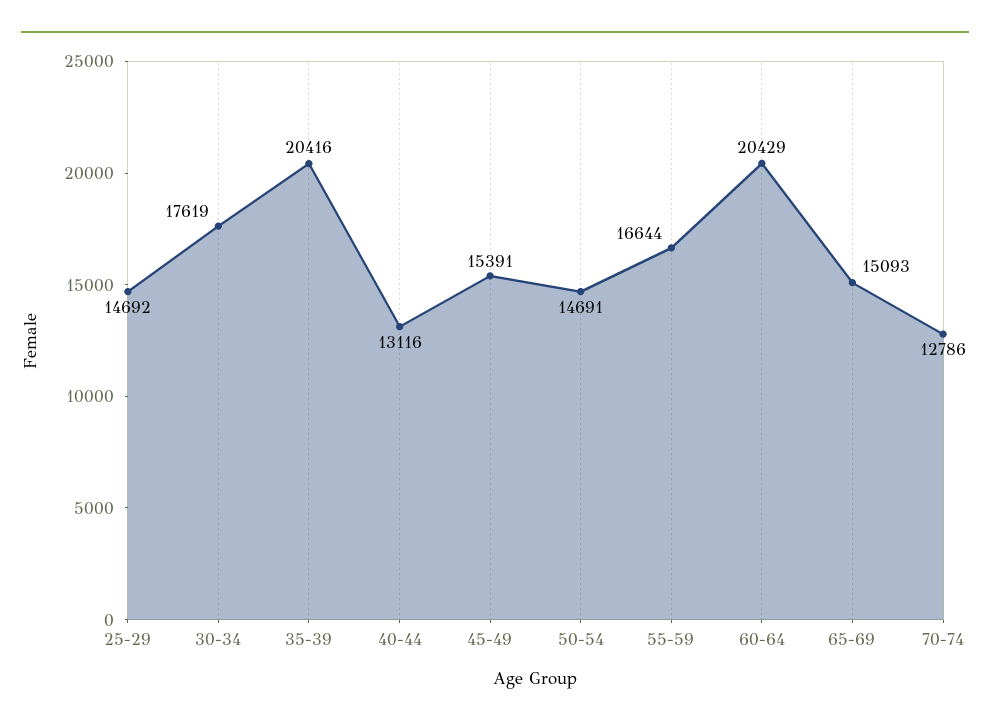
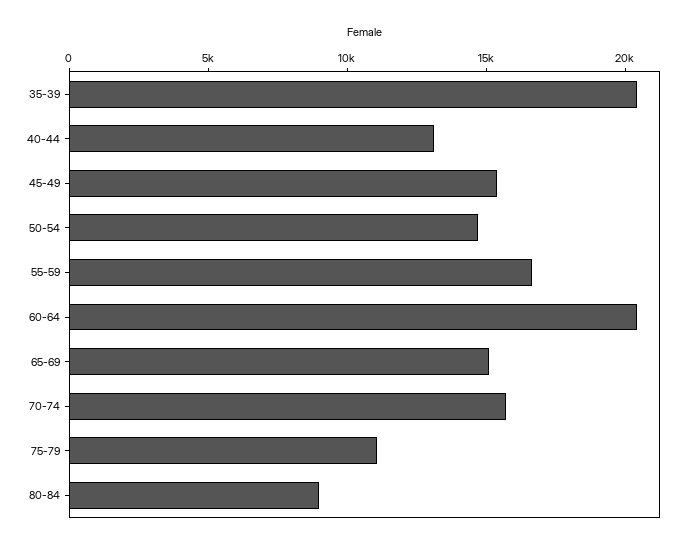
25-29: 14692 -> none
30-34: 17619 -> none
70-74: 12786 -> 16000
75-79: none -> 11000
80-84: none -> 9000

